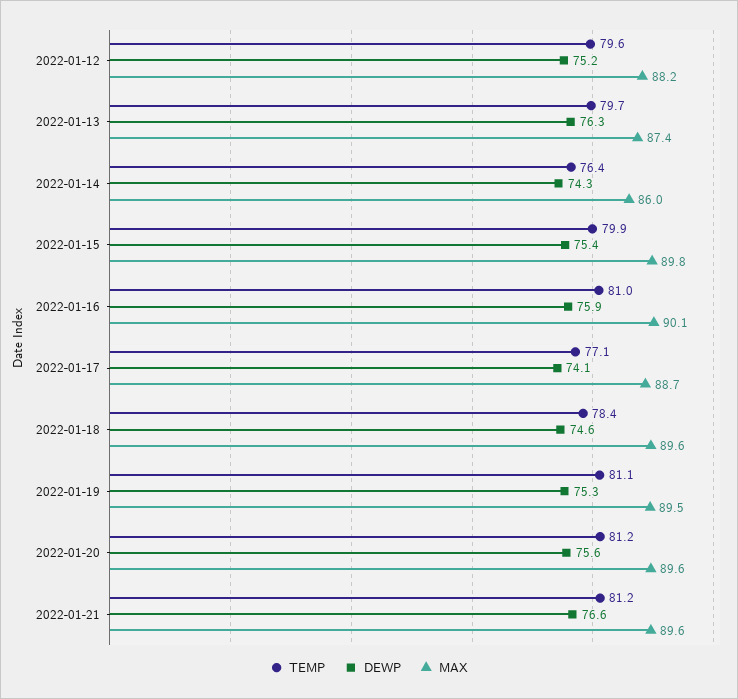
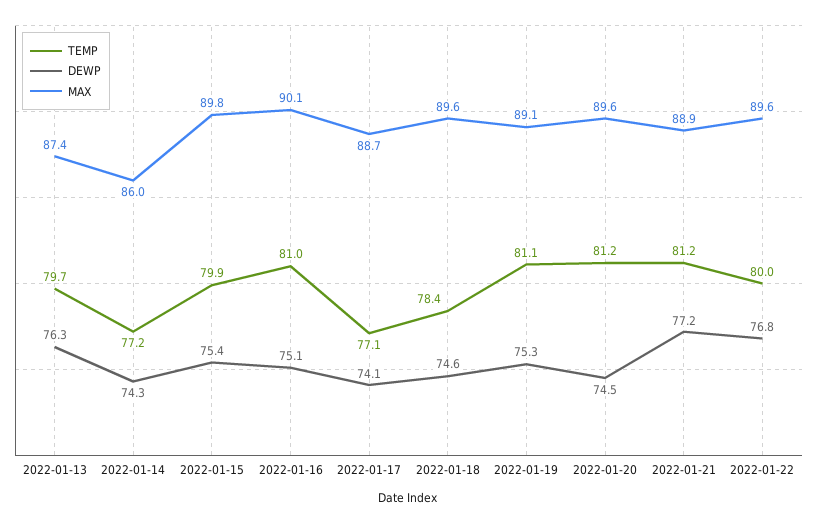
TEMP, 2022-01-12: 79.6 -> none
DEWP, 2022-01-12: 75.2 -> none
MAX, 2022-01-12: 88.2 -> none
TEMP, 2022-01-14: 76.4 -> 77.2
DEWP, 2022-01-16: 75.9 -> 75.1
MAX, 2022-01-19: 89.5 -> 89.1
DEWP, 2022-01-20: 75.6 -> 74.5
DEWP, 2022-01-21: 76.6 -> 77.2
MAX, 2022-01-21: 89.6 -> 88.9
TEMP, 2022-01-22: none -> 80
DEWP, 2022-01-22: none -> 76.8
MAX, 2022-01-22: none -> 89.6

